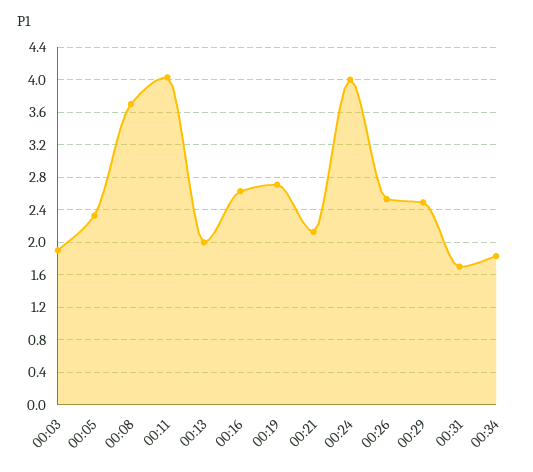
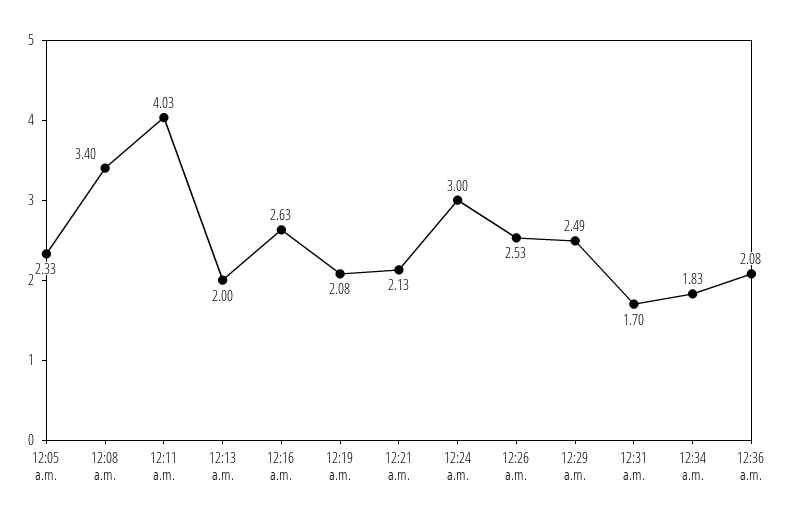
00:03: 1.9 -> none
00:08: 3.7 -> 3.4
00:19: 2.7 -> 2.08
00:24: 4 -> 3
12:36 a.m.: none -> 2.08

